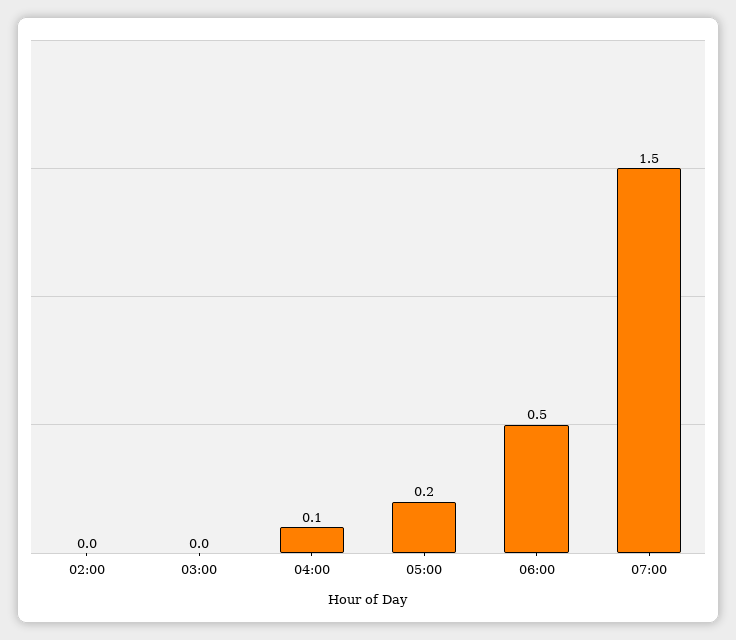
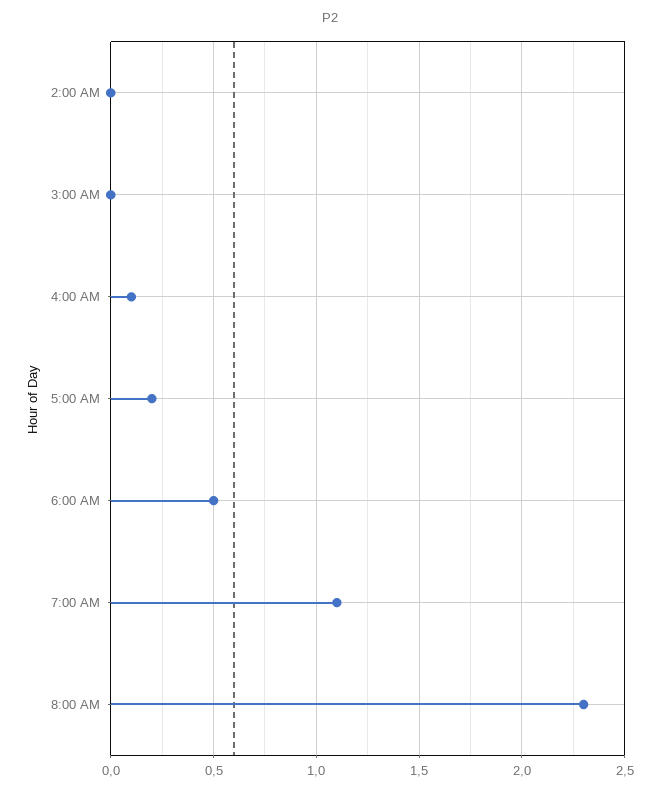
07:00: 1.5 -> 1.1
8:00 AM: none -> 2.3

